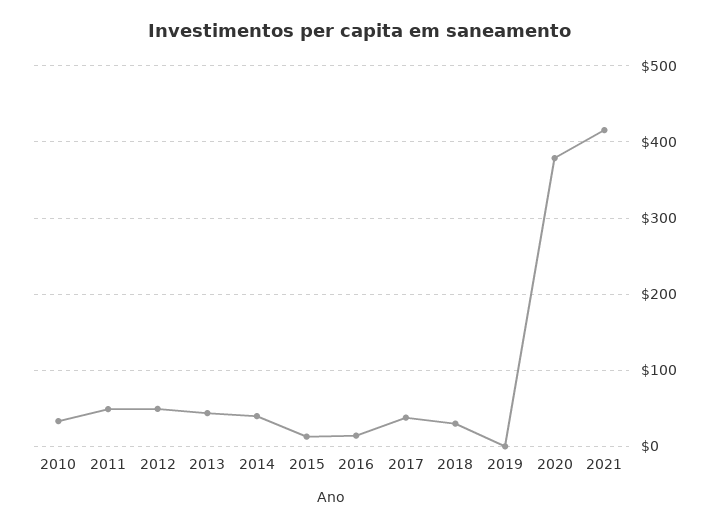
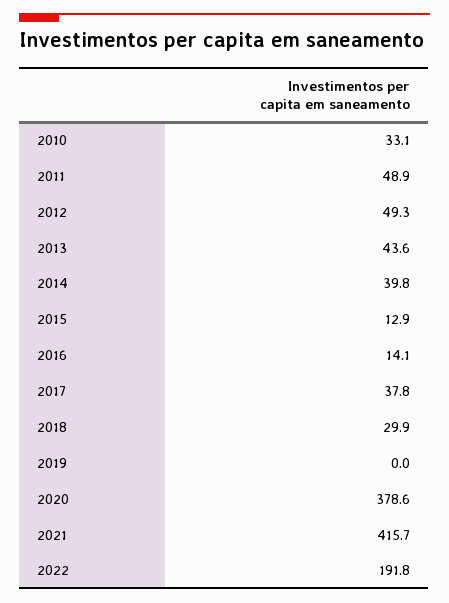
2022: none -> 191.8

